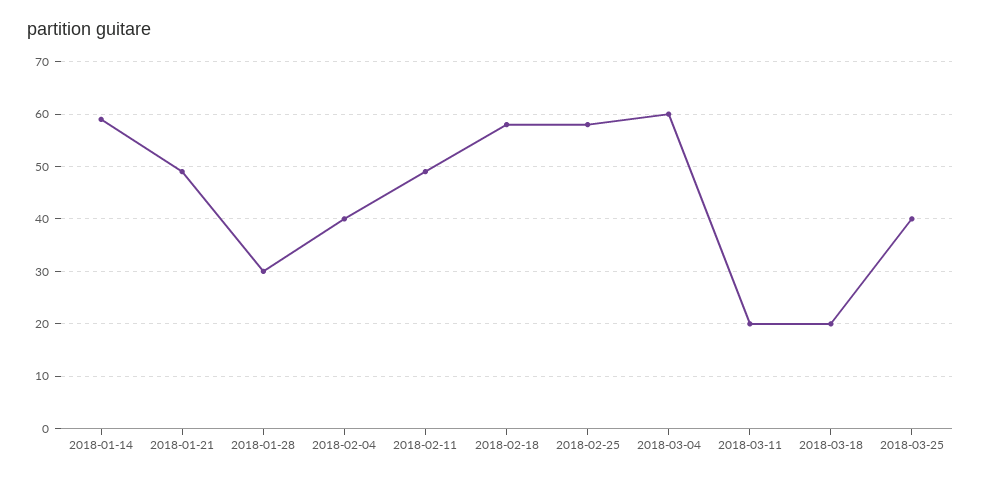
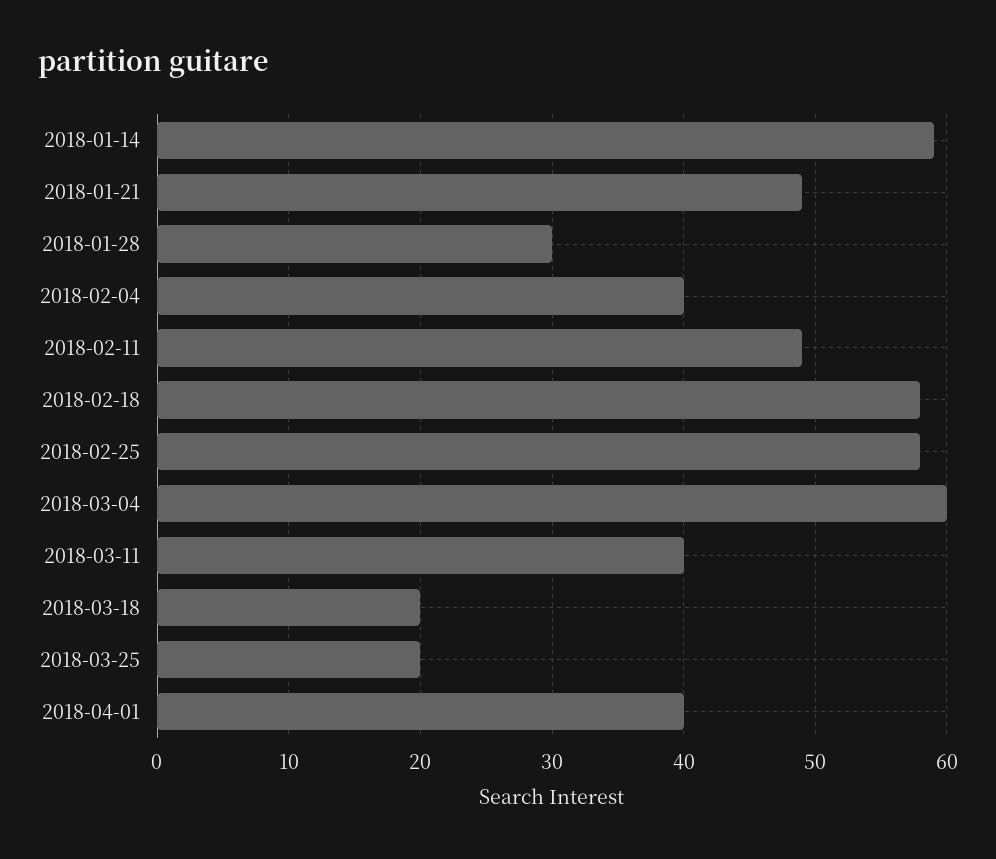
2018-03-11: 20 -> 40
2018-03-25: 40 -> 20
2018-04-01: none -> 40

